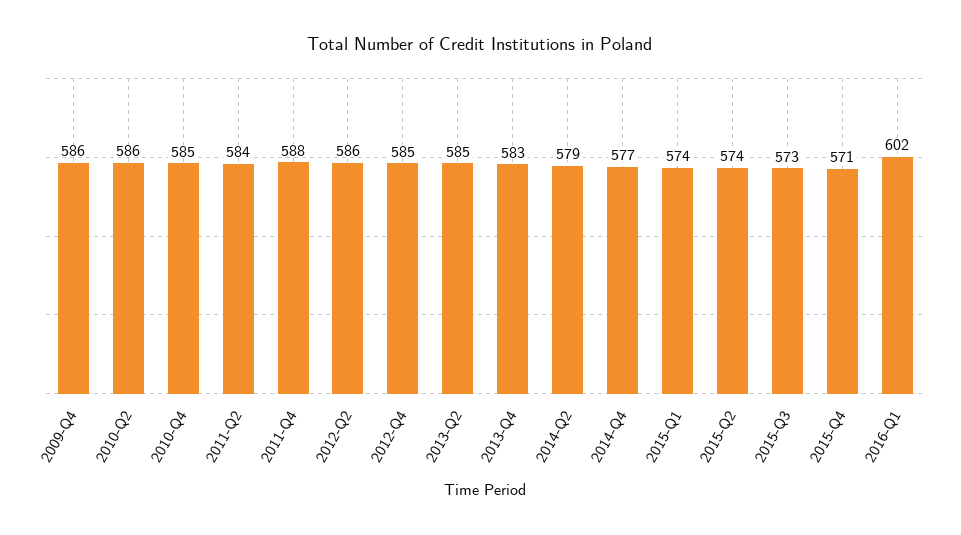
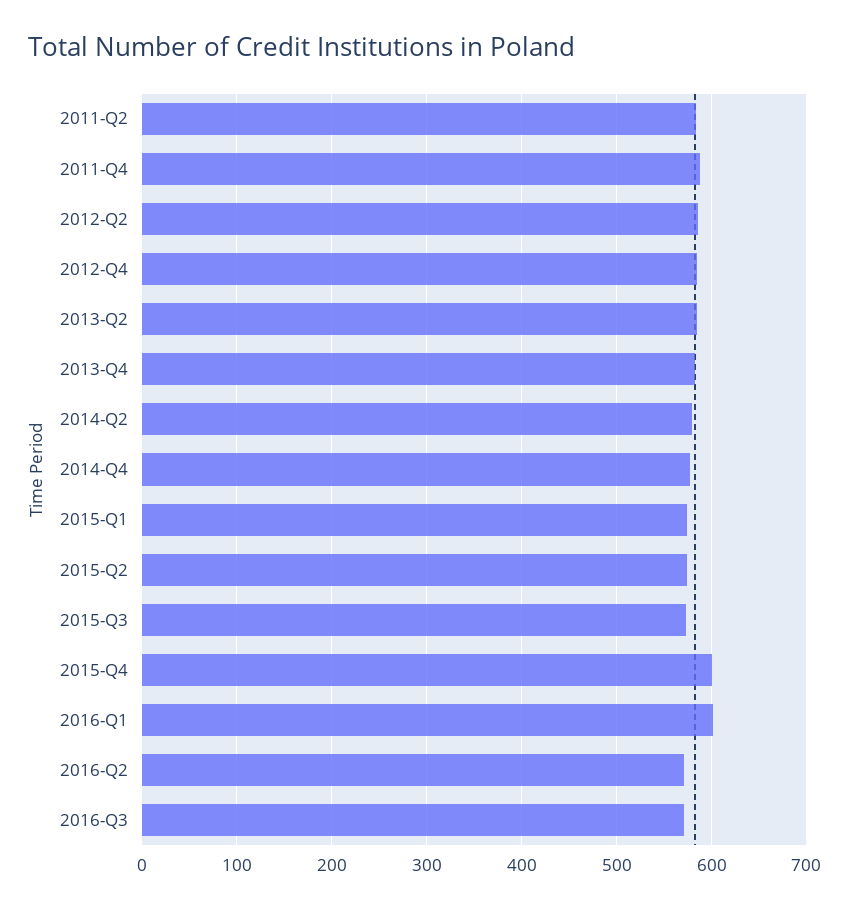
2009-Q4: 586 -> none
2010-Q2: 586 -> none
2010-Q4: 585 -> none
2015-Q4: 571 -> 600
2016-Q2: none -> 570
2016-Q3: none -> 570

